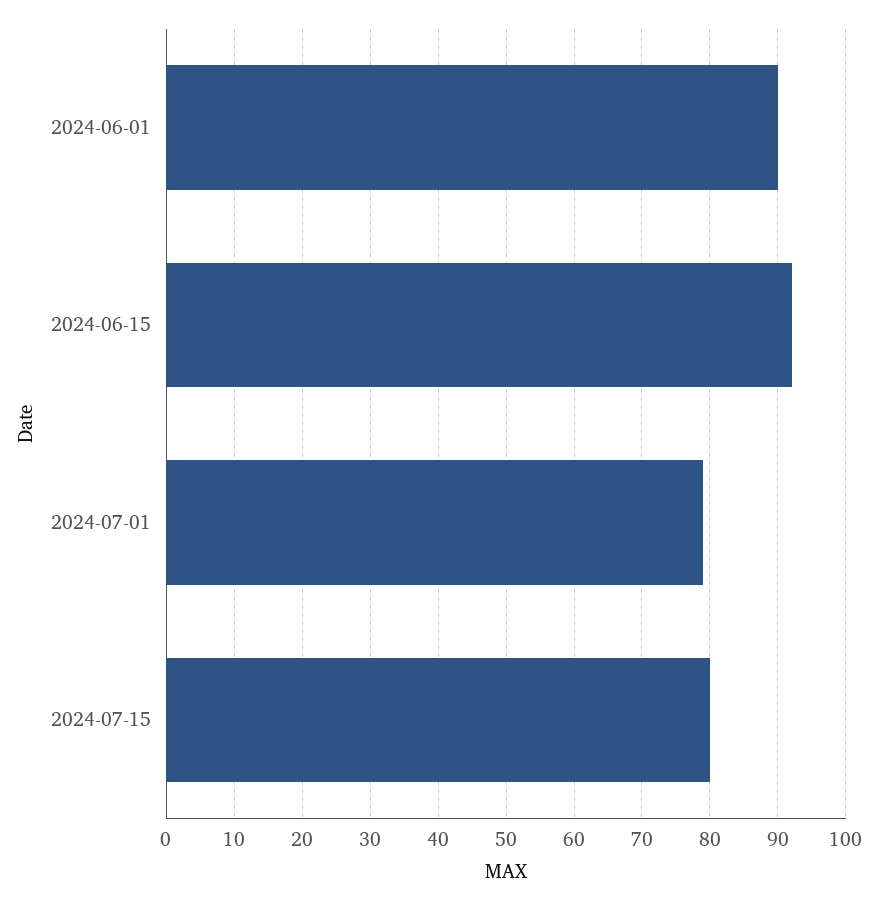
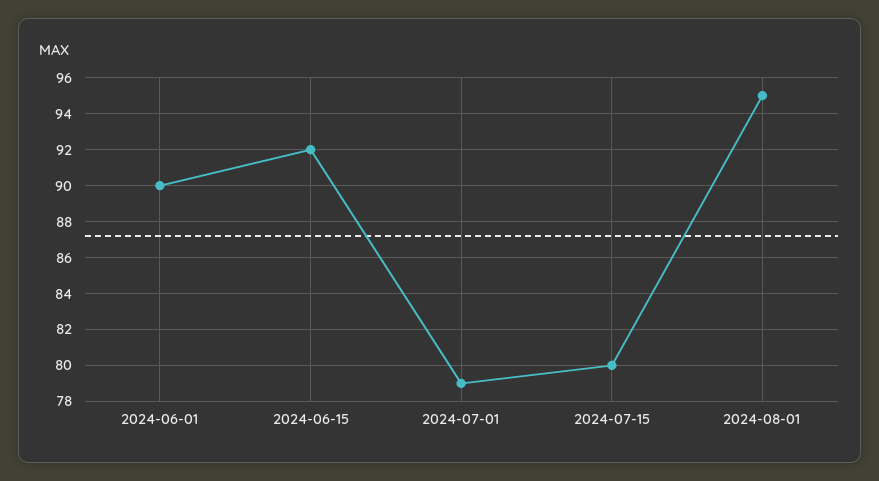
2024-08-01: none -> 95

